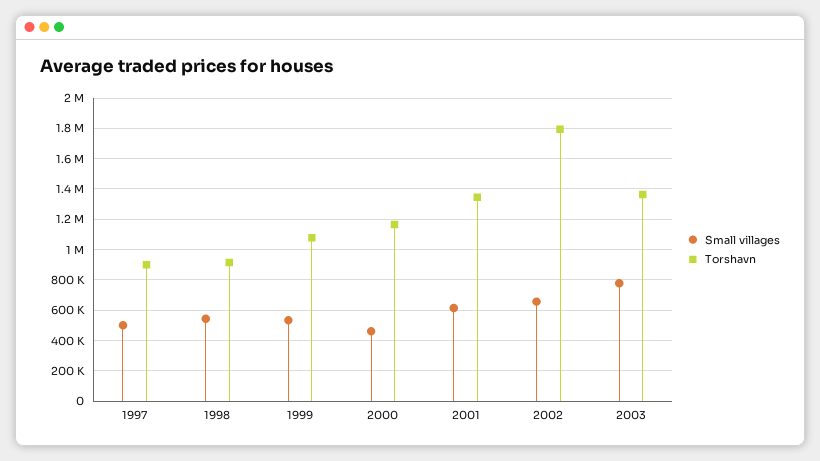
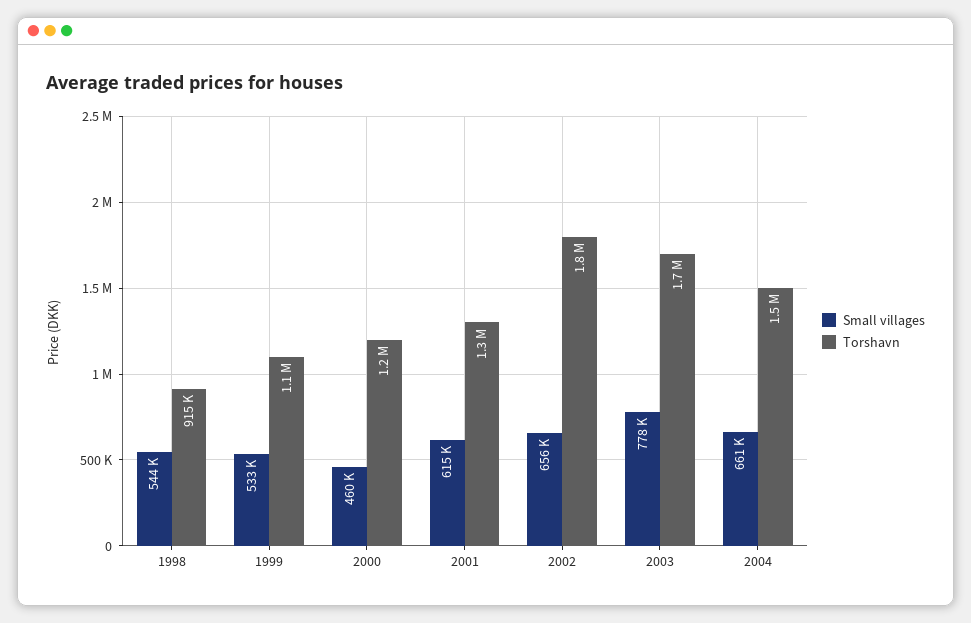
Small villages, 1997: 500000 -> none
Torshavn, 1997: 900000 -> none
Torshavn, 2003: 1350000 -> 1700000
Small villages, 2004: none -> 661000
Torshavn, 2004: none -> 1500000

